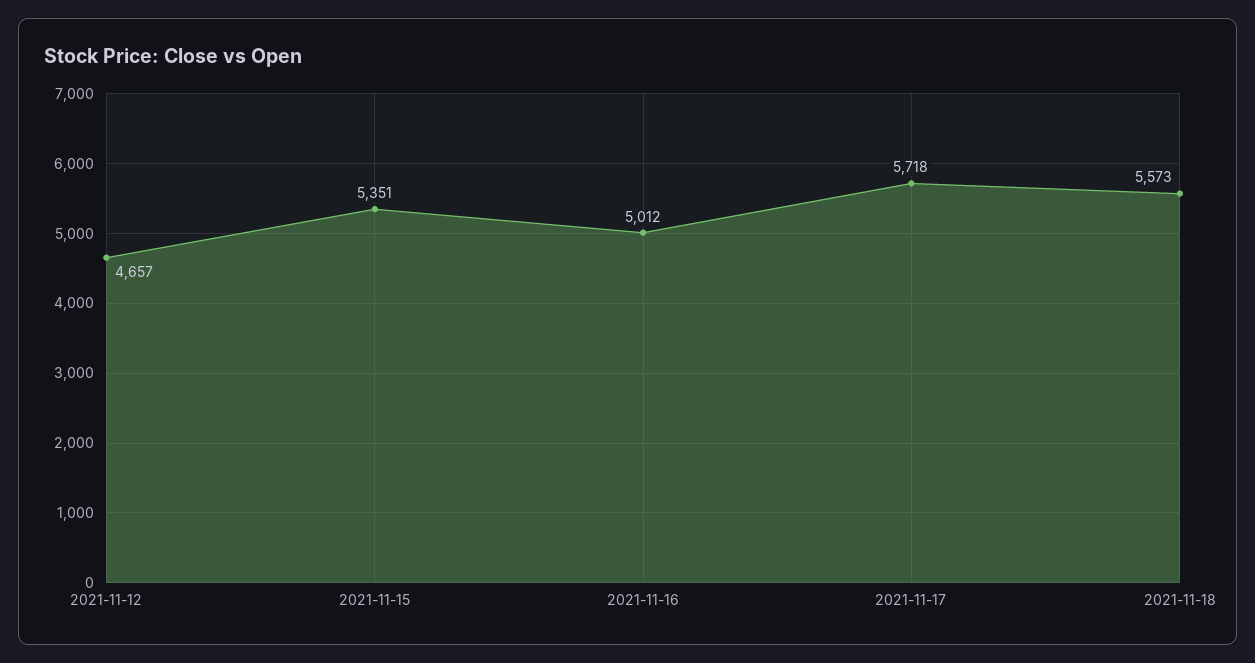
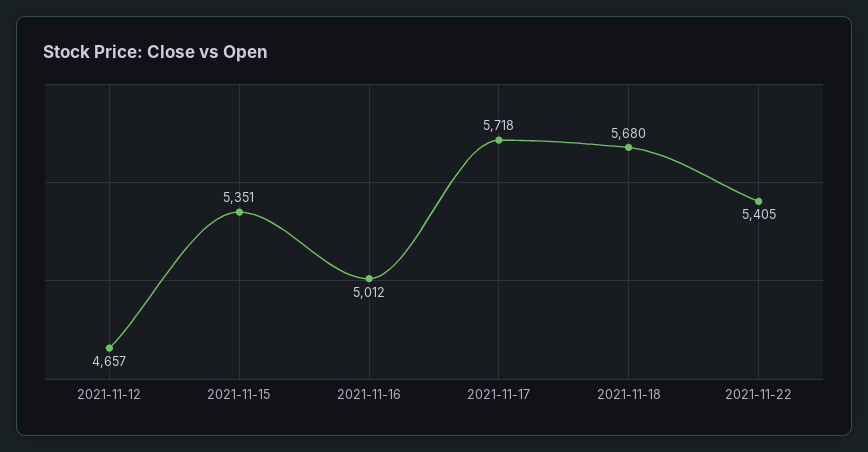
2021-11-18: 5573 -> 5680
2021-11-22: none -> 5405

